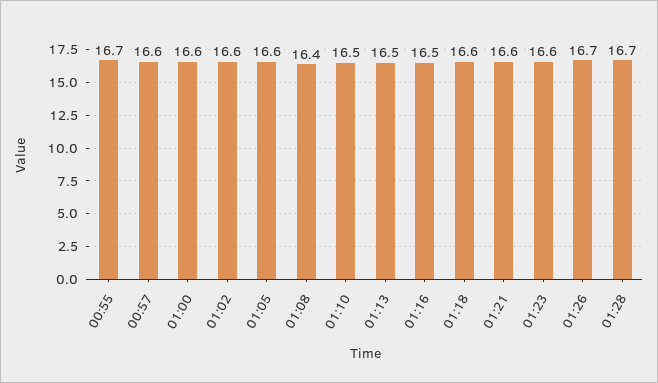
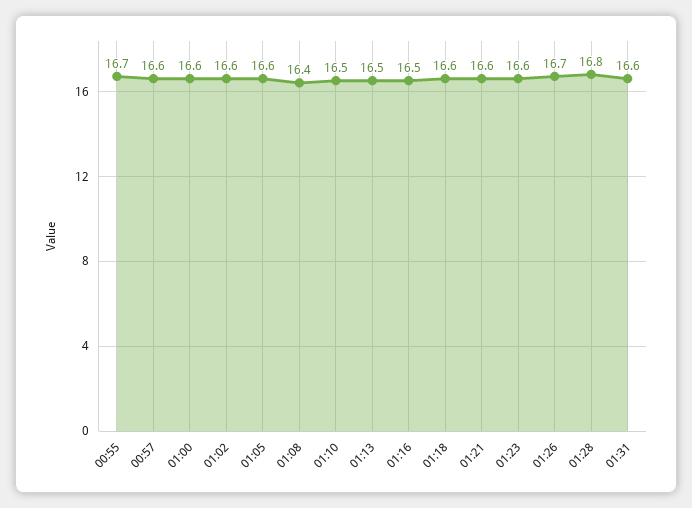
01:28: 16.7 -> 16.8
01:31: none -> 16.6

